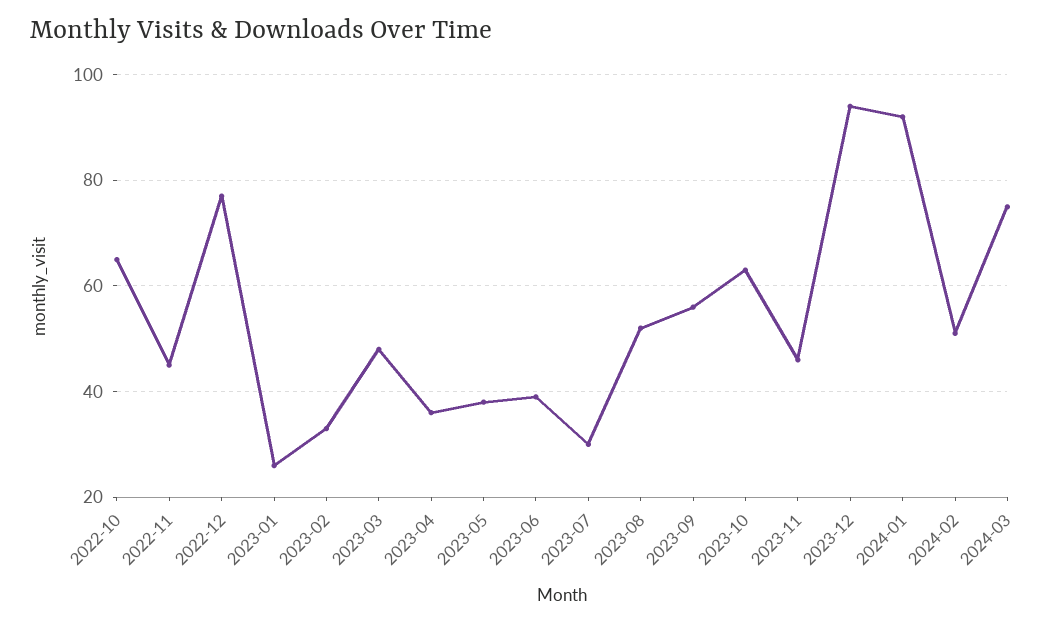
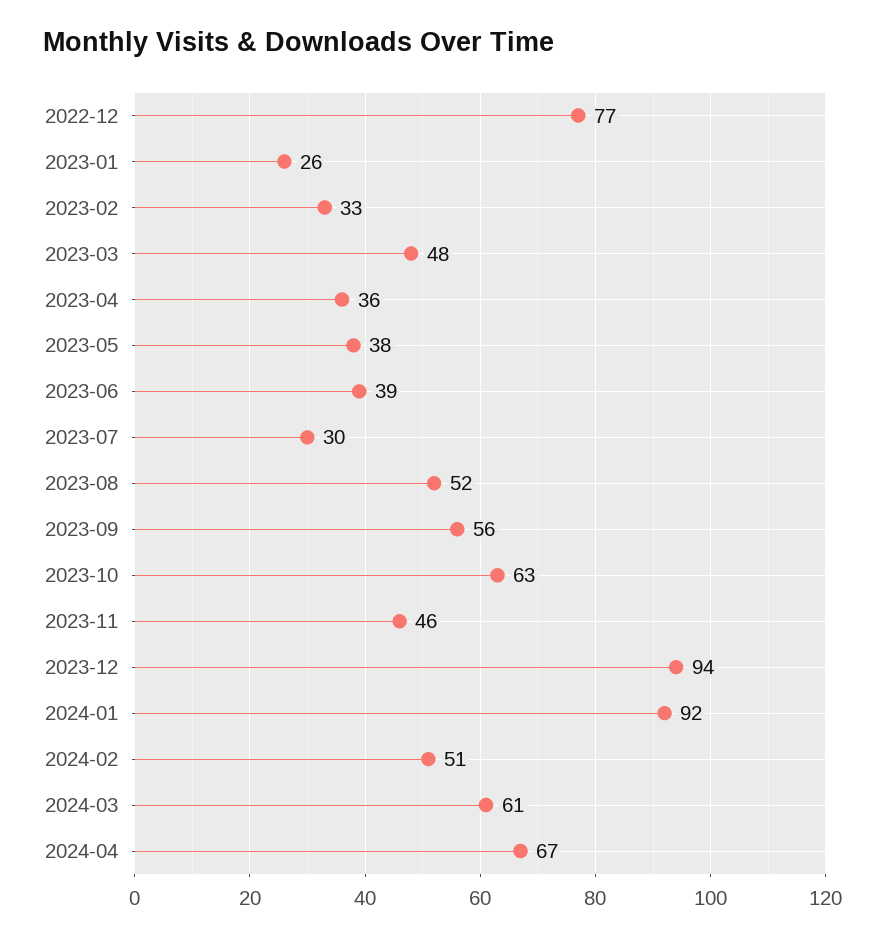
2022-10: 65 -> none
2022-11: 45 -> none
2024-03: 75 -> 61
2024-04: none -> 67

